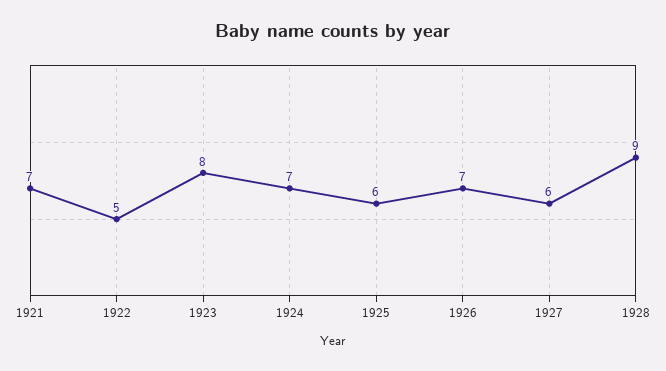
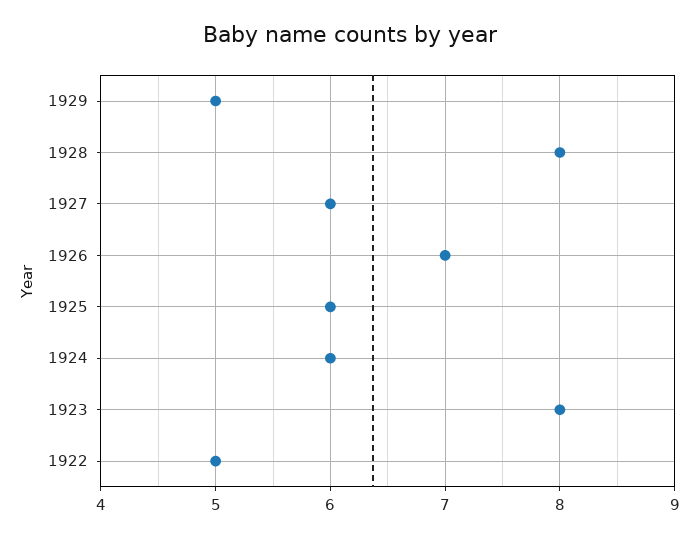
1921: 7 -> none
1924: 7 -> 6
1928: 9 -> 8
1929: none -> 5

